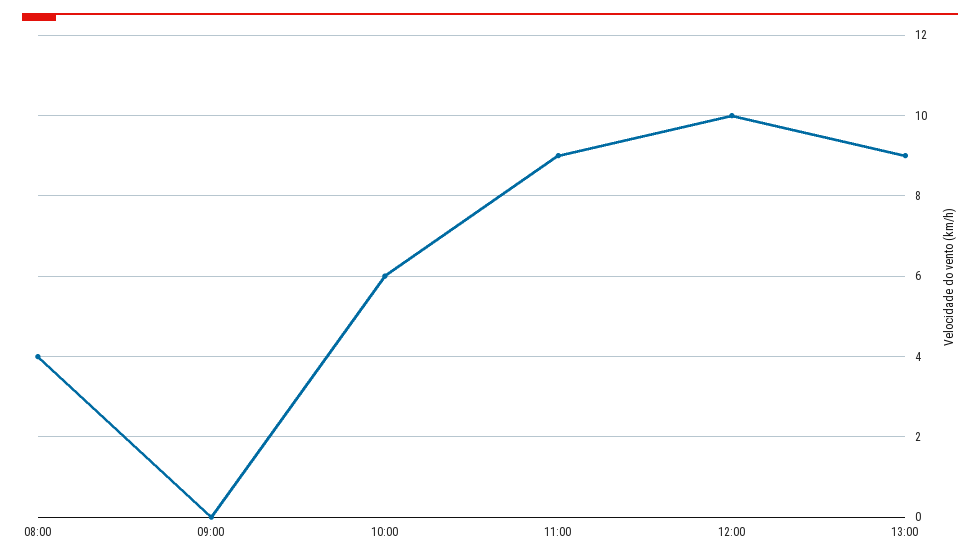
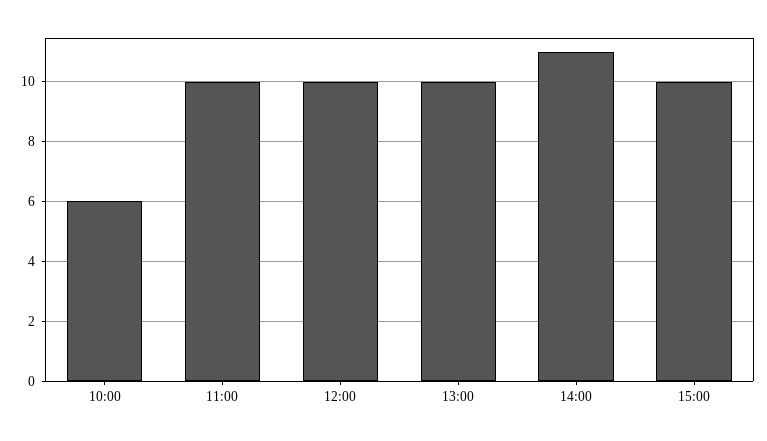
08:00: 4 -> none
09:00: 0 -> none
11:00: 9 -> 10
13:00: 9 -> 10
14:00: none -> 11
15:00: none -> 10

